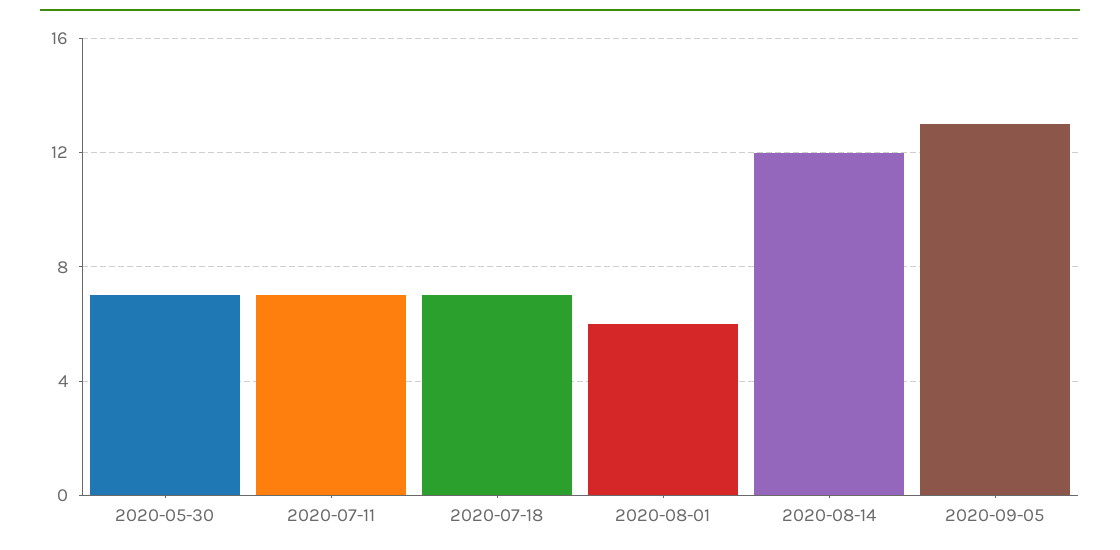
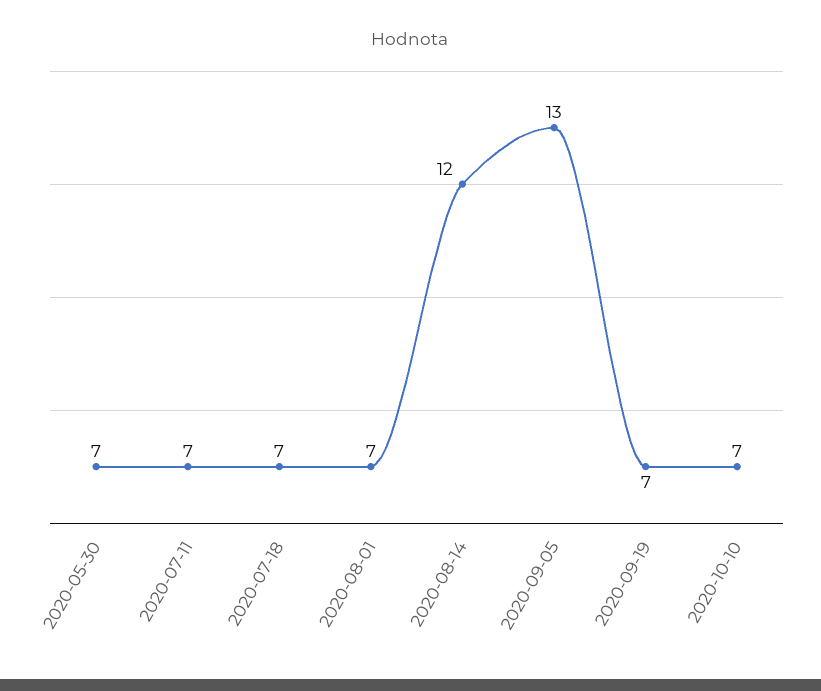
2020-08-01: 6 -> 7
2020-09-19: none -> 7
2020-10-10: none -> 7

